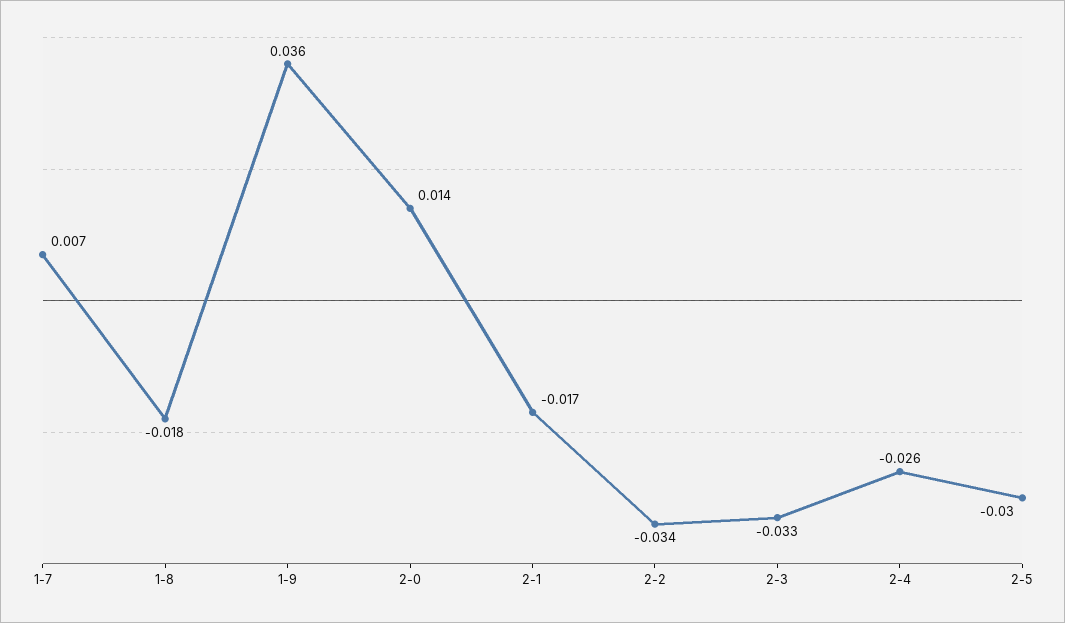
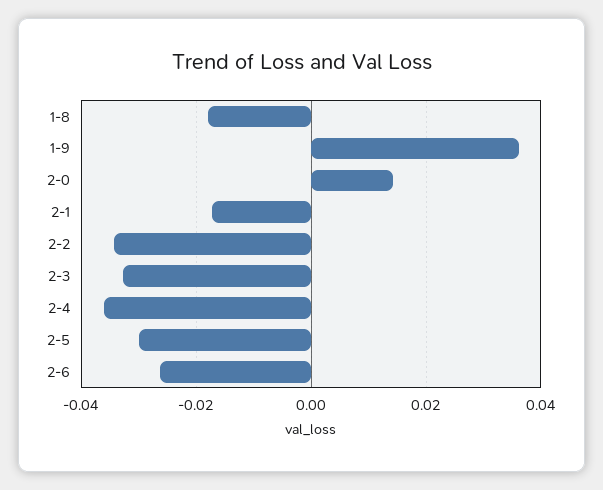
1-7: 0.007 -> none
2-4: -0.026 -> -0.036
2-6: none -> -0.026

